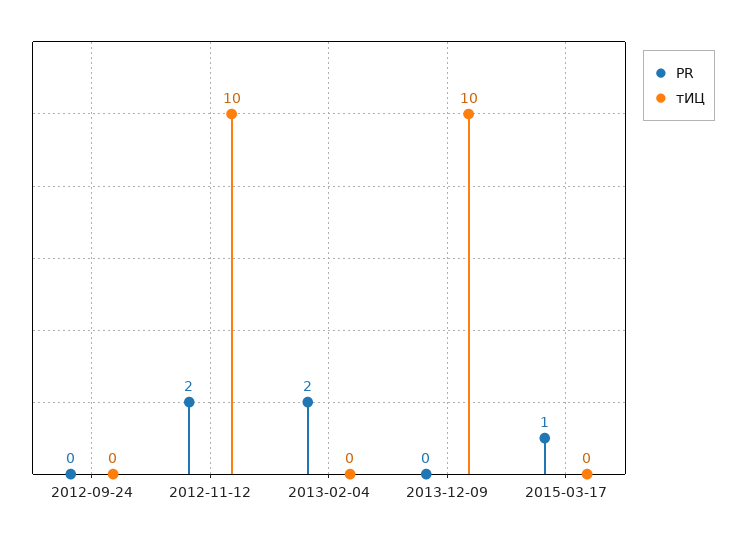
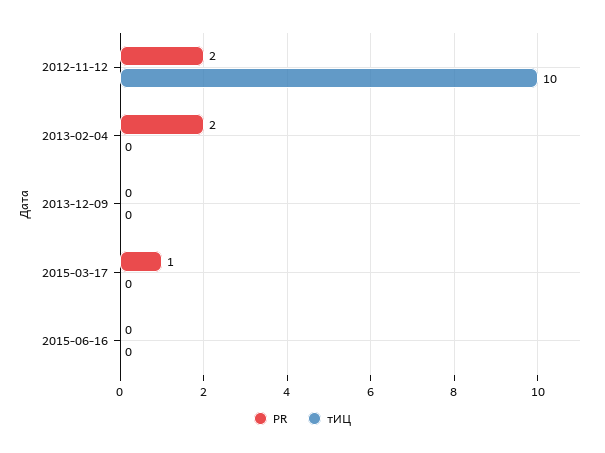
PR, 2012-09-24: 0 -> none
тИЦ, 2012-09-24: 0 -> none
тИЦ, 2013-12-09: 10 -> 0
PR, 2015-06-16: none -> 0
тИЦ, 2015-06-16: none -> 0

